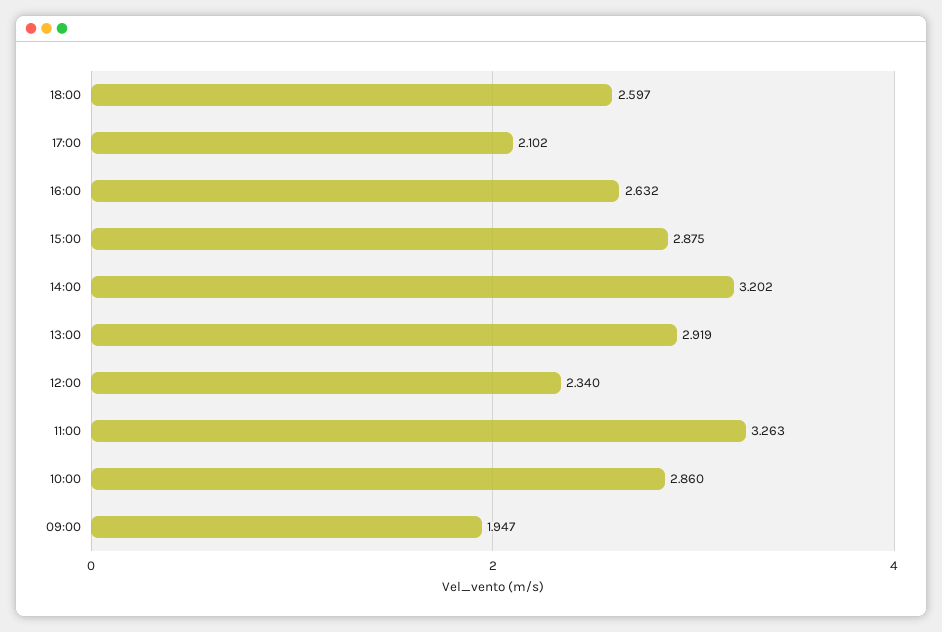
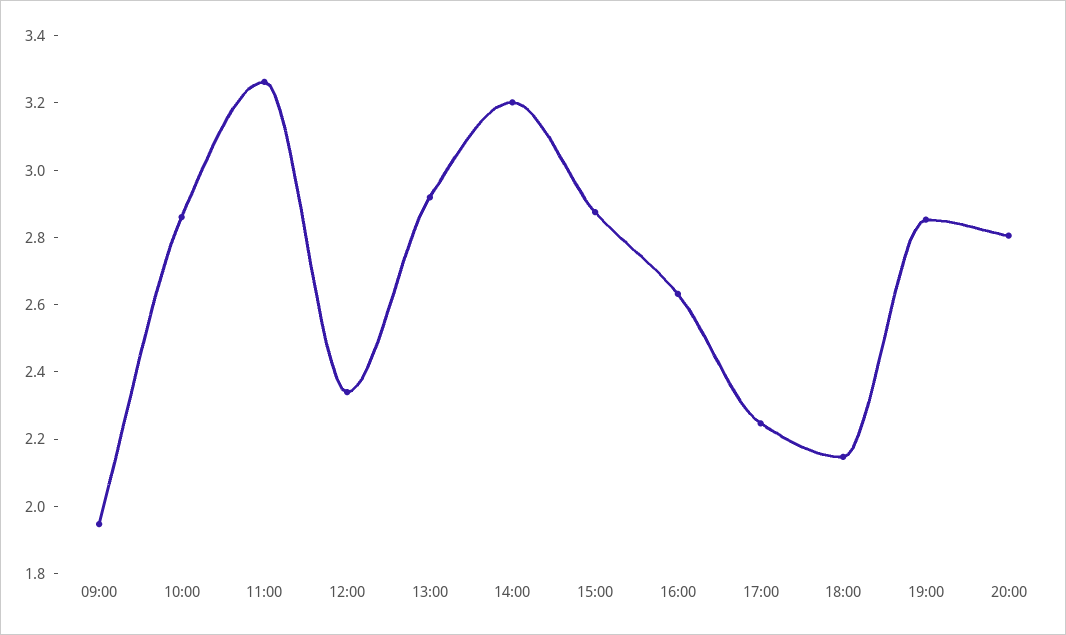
18:00: 2.597 -> 2.15
17:00: 2.102 -> 2.25
19:00: none -> 2.85
20:00: none -> 2.8

